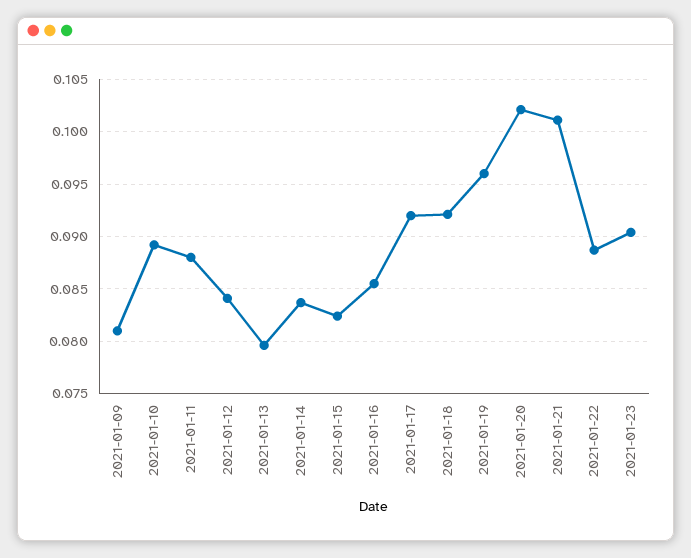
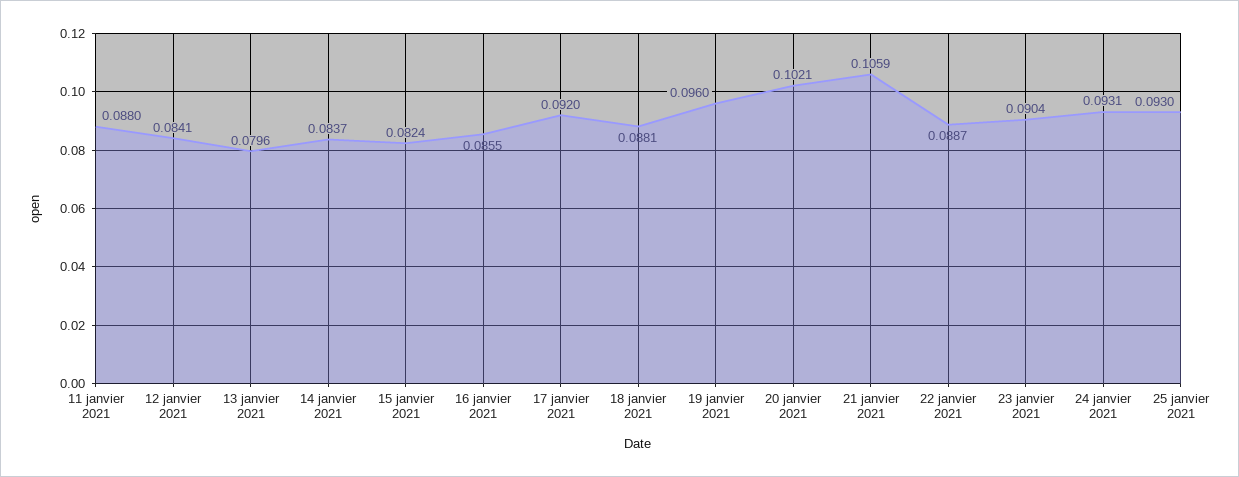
2021-01-09: 0.081 -> none
2021-01-10: 0.089 -> none
2021-01-18: 0.092 -> 0.0881
2021-01-21: 0.101 -> 0.1059
24 janvier 2021: none -> 0.0931
25 janvier 2021: none -> 0.093

